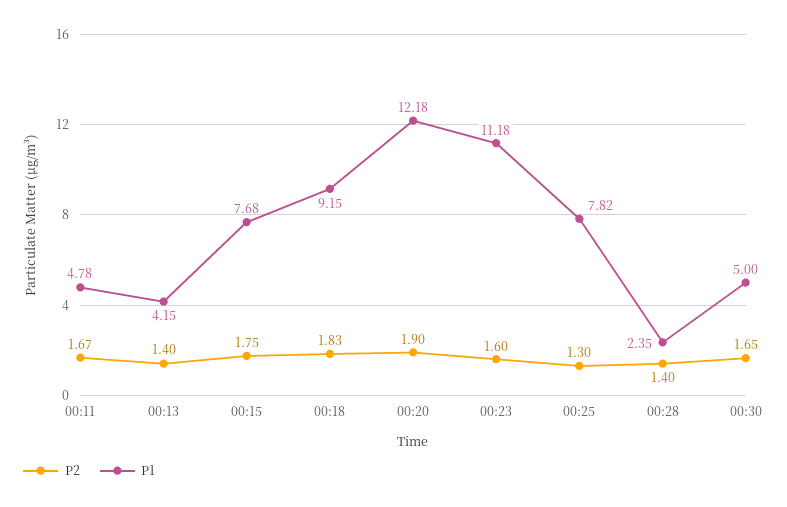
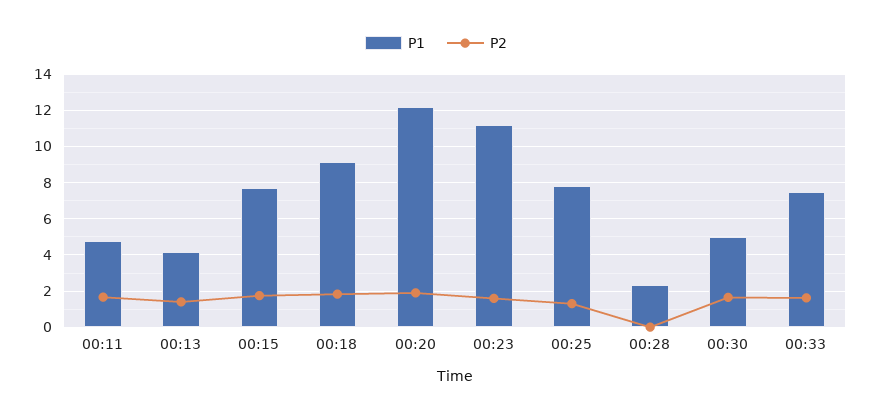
P2, 00:28: 1.4 -> 0
P1, 00:33: none -> 7.5
P2, 00:33: none -> 1.5

